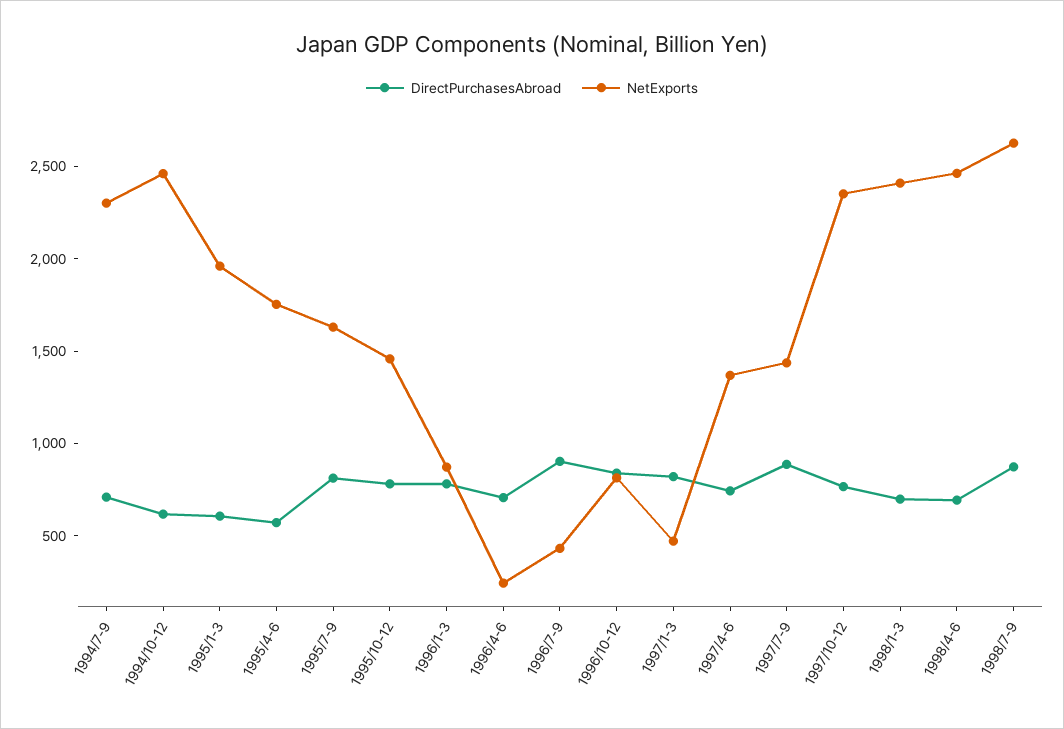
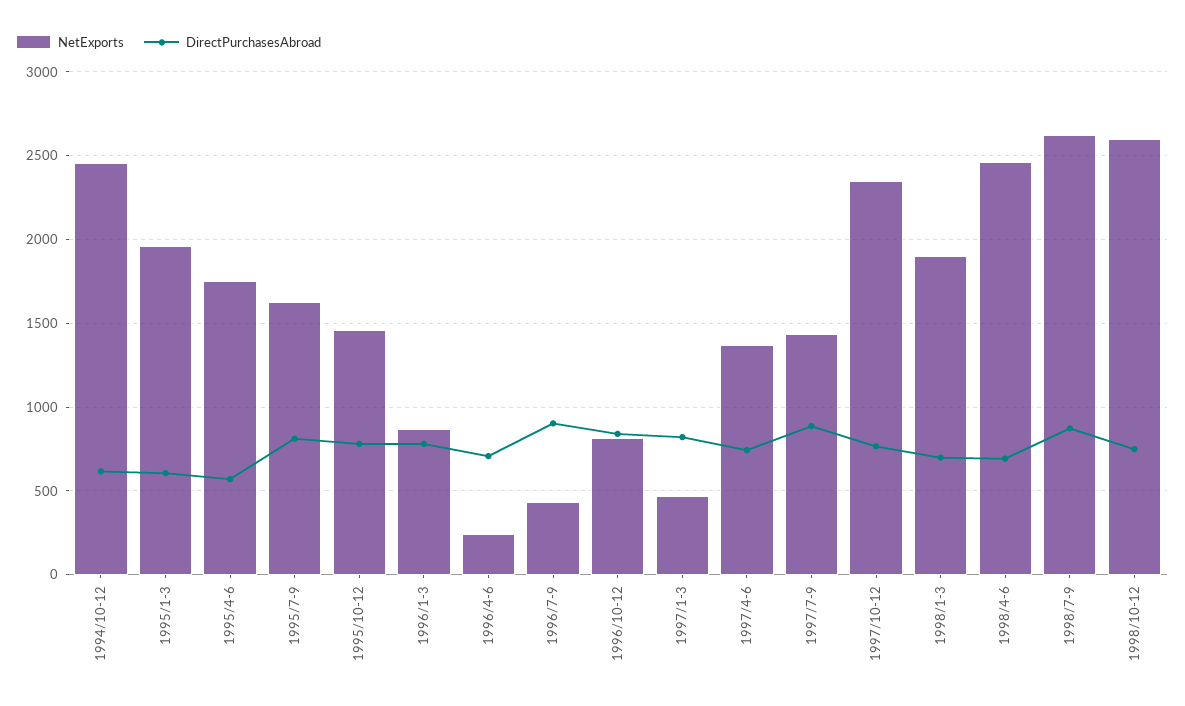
DirectPurchasesAbroad, 1994/7-9: 700 -> none
NetExports, 1994/7-9: 2300 -> none
NetExports, 1998/1-3: 2400 -> 1900
NetExports, 1998/10-12: none -> 2600
DirectPurchasesAbroad, 1998/10-12: none -> 750

